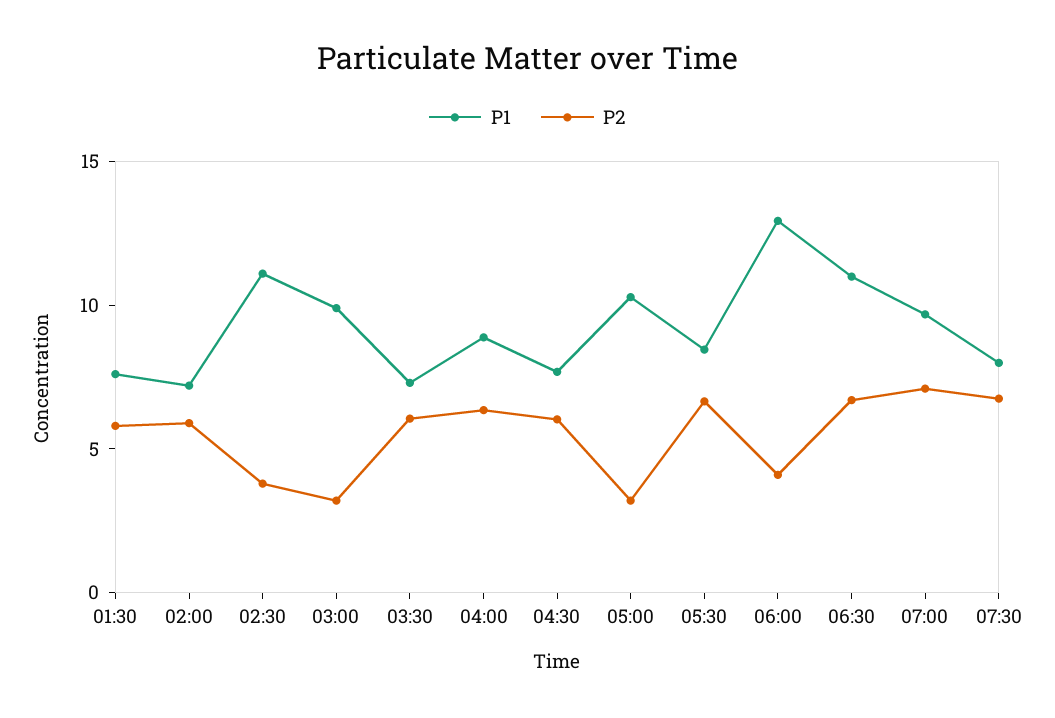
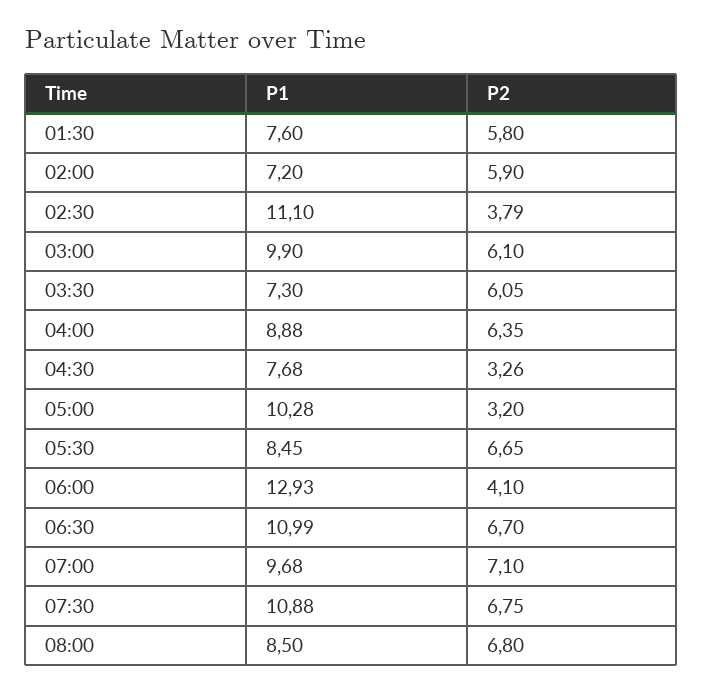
P2, 03:00: 3 -> 6.1
P2, 04:30: 6 -> 3.26
P1, 07:30: 8 -> 10.88
P1, 08:00: none -> 8.5
P2, 08:00: none -> 6.8

